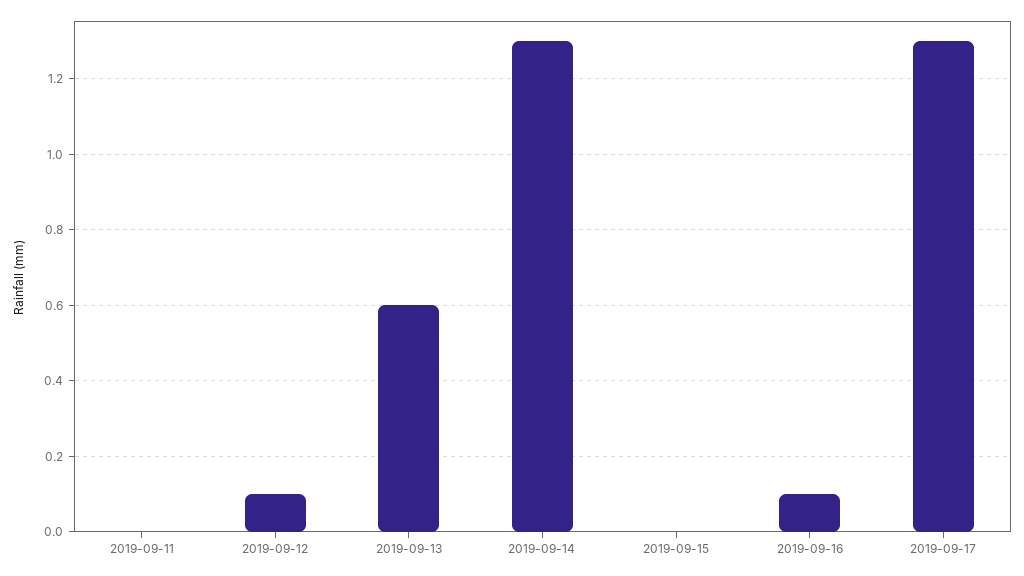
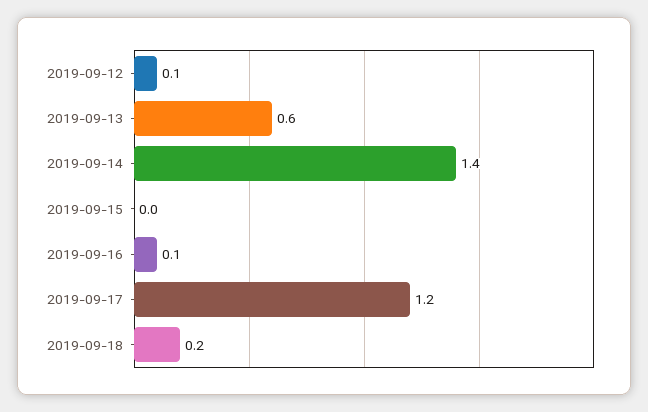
2019-09-11: 0 -> none
2019-09-14: 1.3 -> 1.4
2019-09-17: 1.3 -> 1.2
2019-09-18: none -> 0.2

